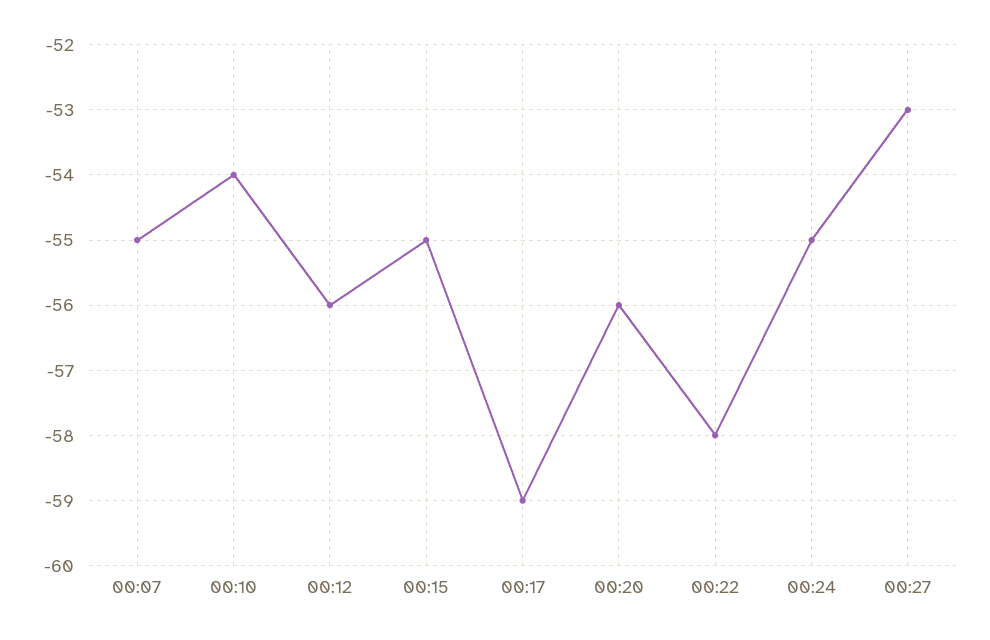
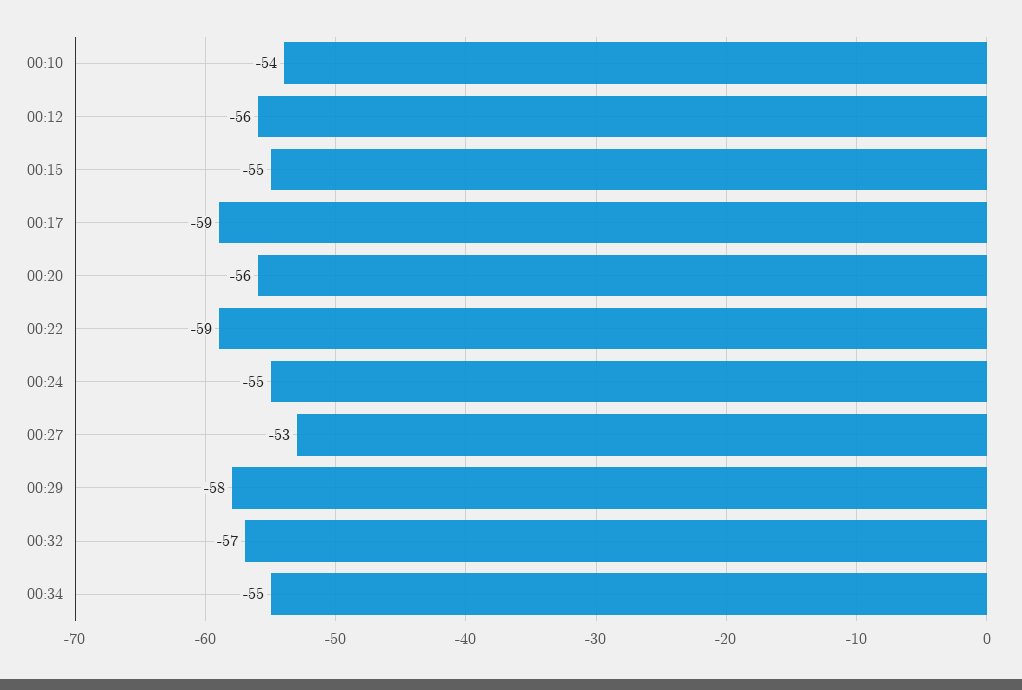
00:07: -55 -> none
00:22: -58 -> -59
00:29: none -> -58
00:32: none -> -57
00:34: none -> -55

